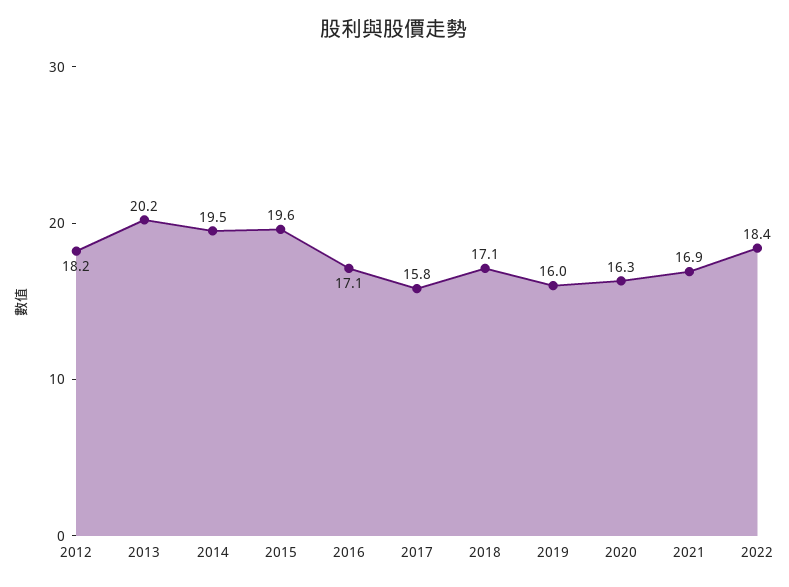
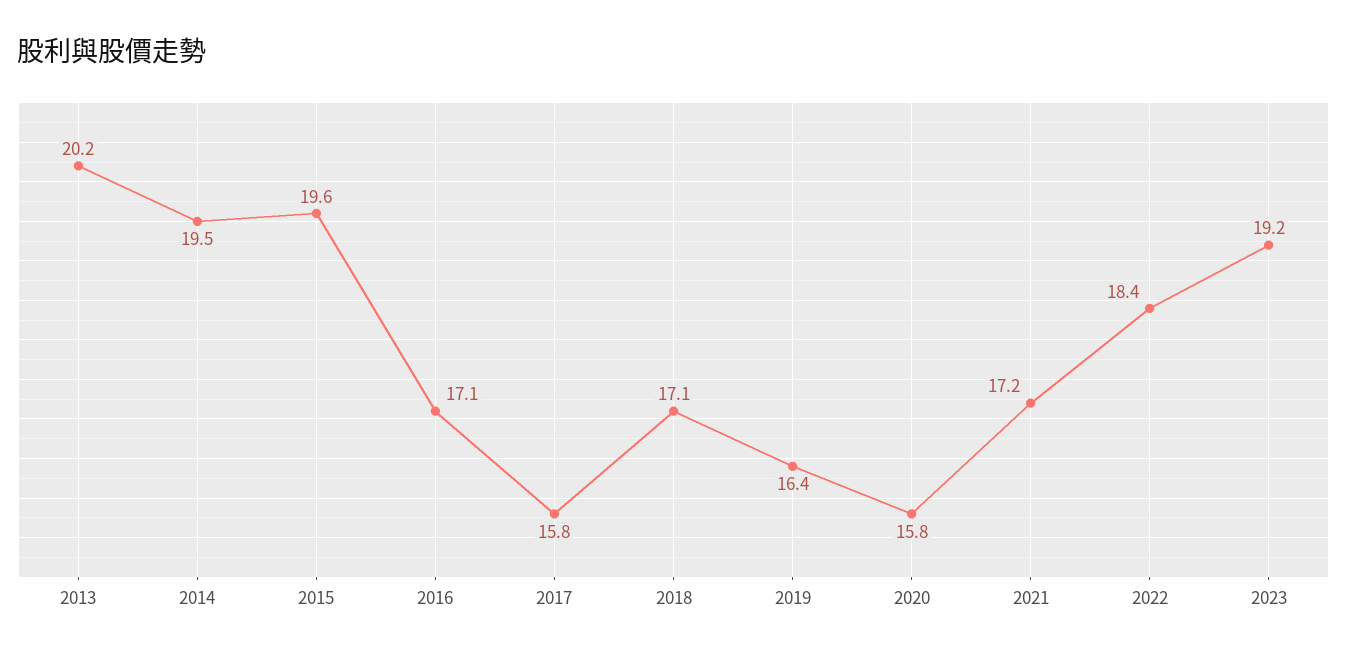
2012: 18.2 -> none
2019: 16 -> 16.4
2020: 16.3 -> 15.8
2021: 16.9 -> 17.2
2023: none -> 19.2

